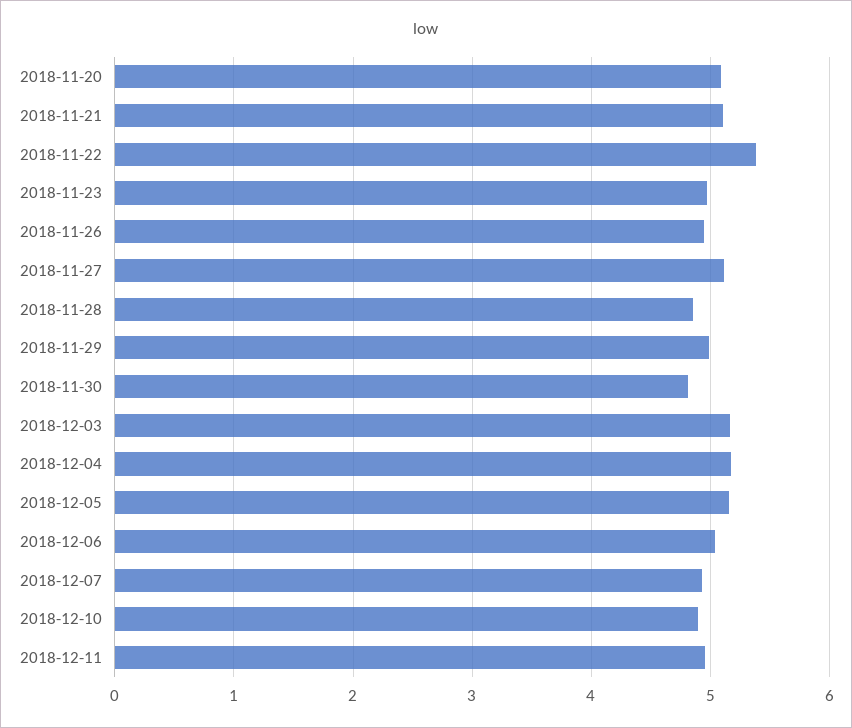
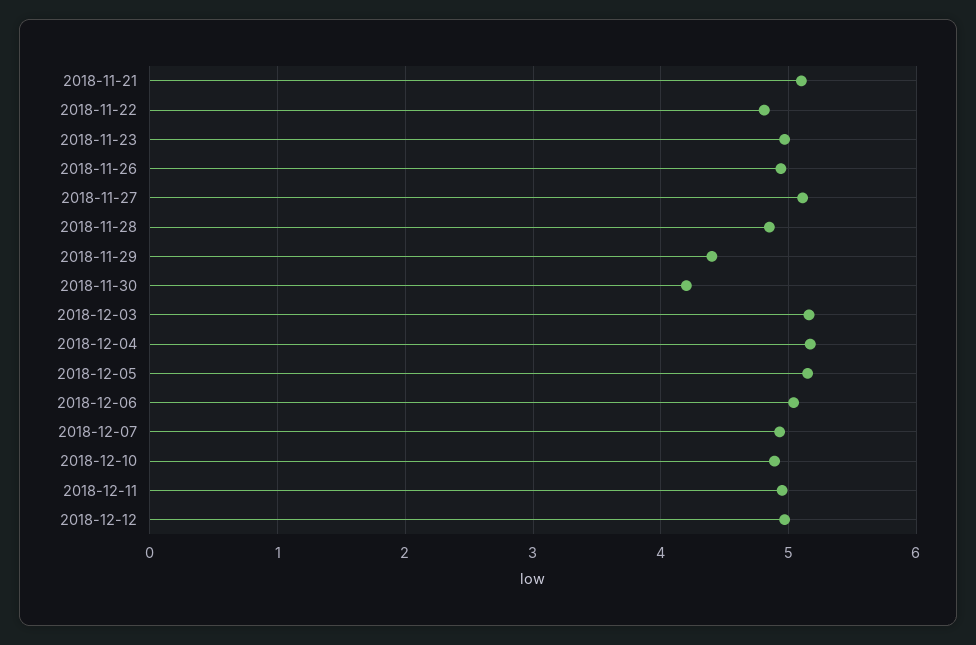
2018-11-20: 5.1 -> none
2018-11-22: 5.4 -> 4.8
2018-11-29: 5 -> 4.4
2018-11-30: 4.8 -> 4.2
2018-12-12: none -> 5

